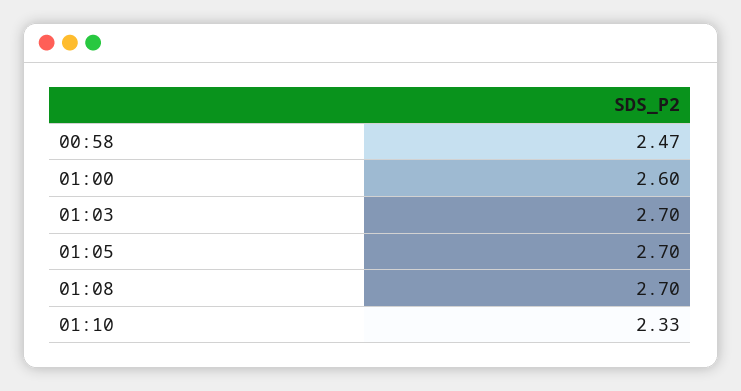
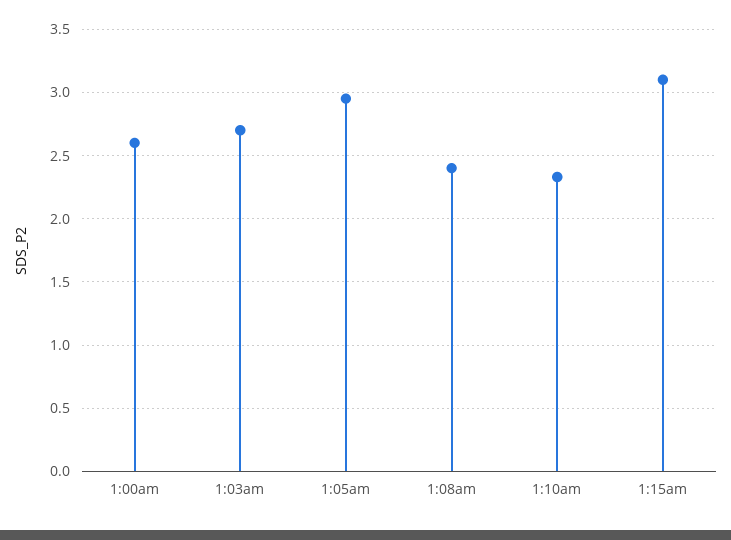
00:58: 2.47 -> none
01:05: 2.7 -> 2.95
01:08: 2.7 -> 2.4
1:15am: none -> 3.1

